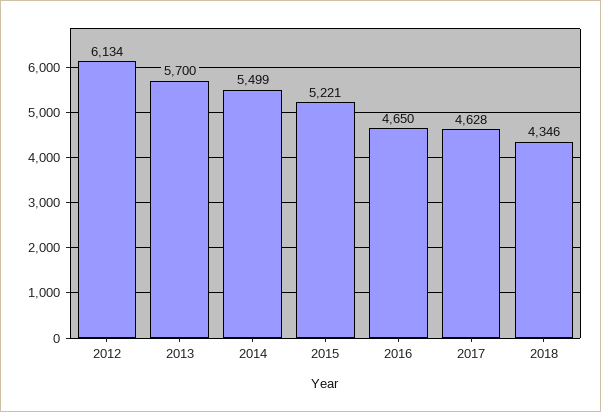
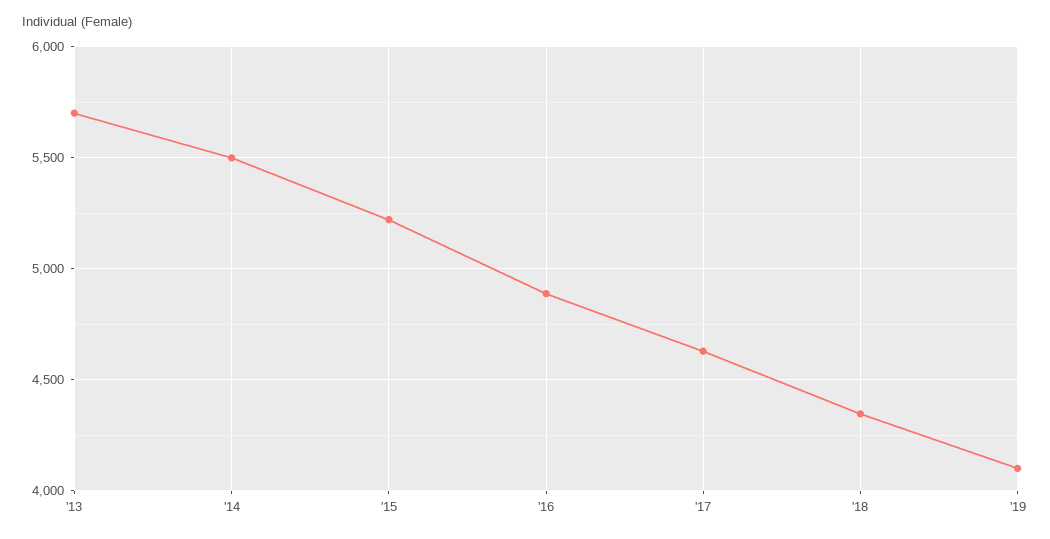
2012: 6134 -> none
2016: 4650 -> 4900
'19: none -> 4100

